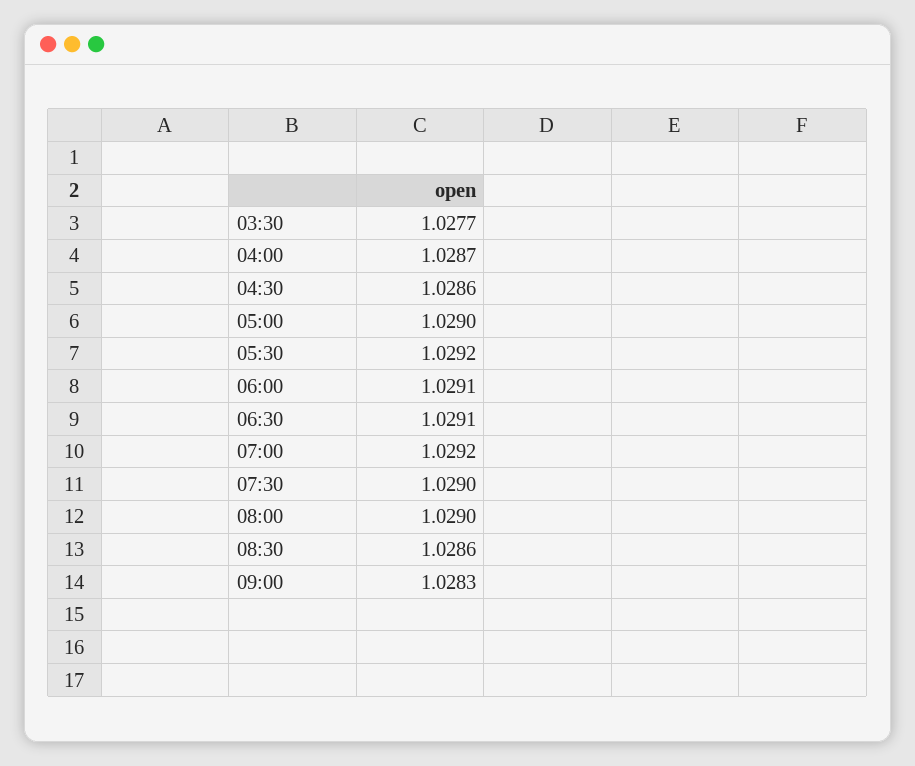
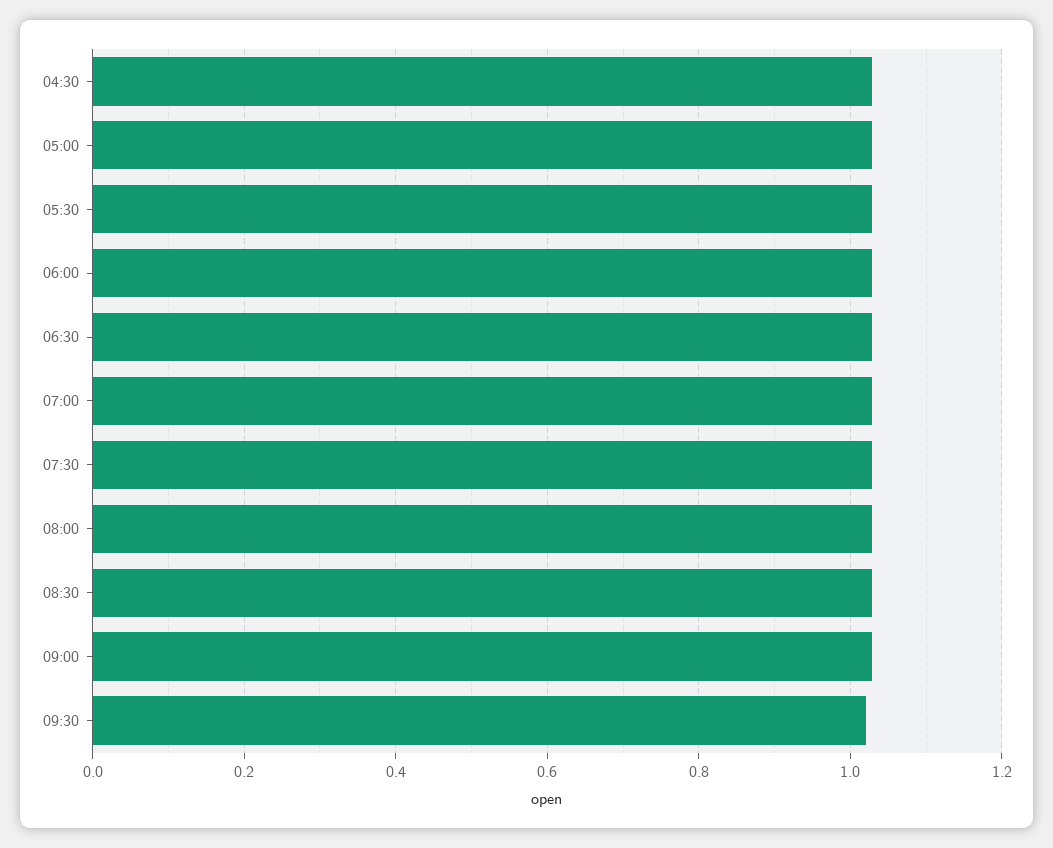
03:30: 1.0277 -> none
04:00: 1.0287 -> none
09:30: none -> 1.02

